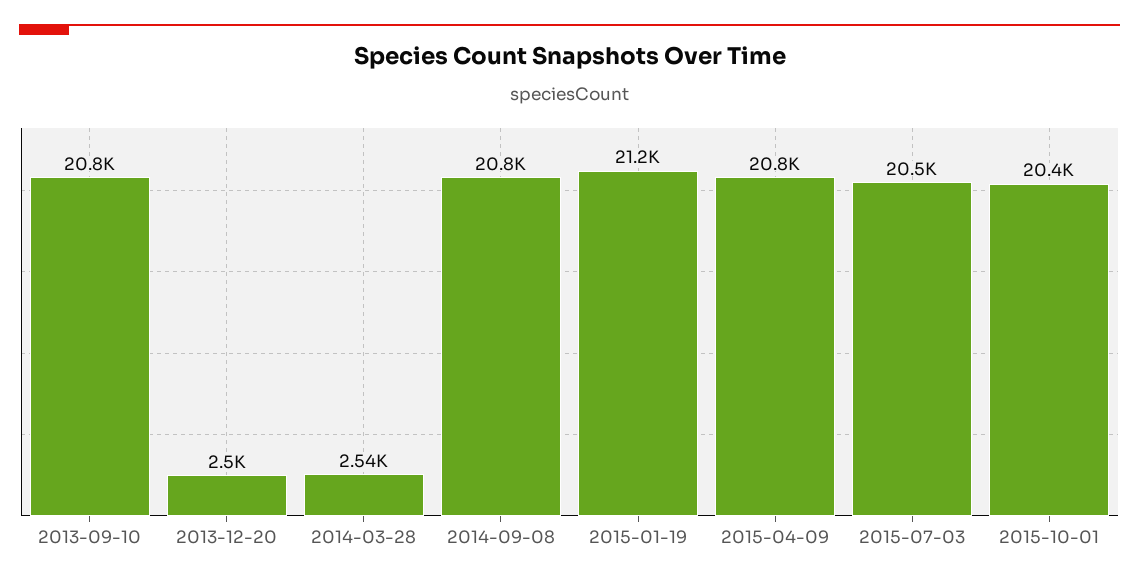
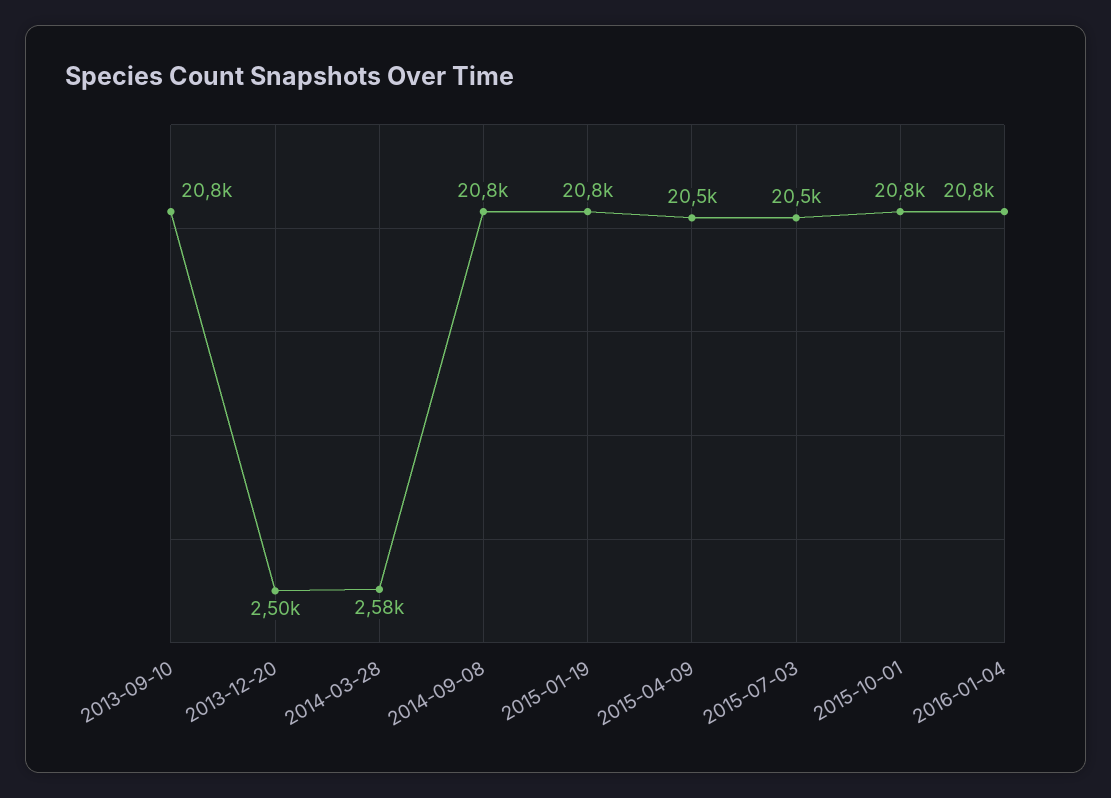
2014-03-28: 2540 -> 2580
2015-01-19: 21200 -> 20800
2015-04-09: 20800 -> 20500
2015-10-01: 20400 -> 20800
2016-01-04: none -> 20800

